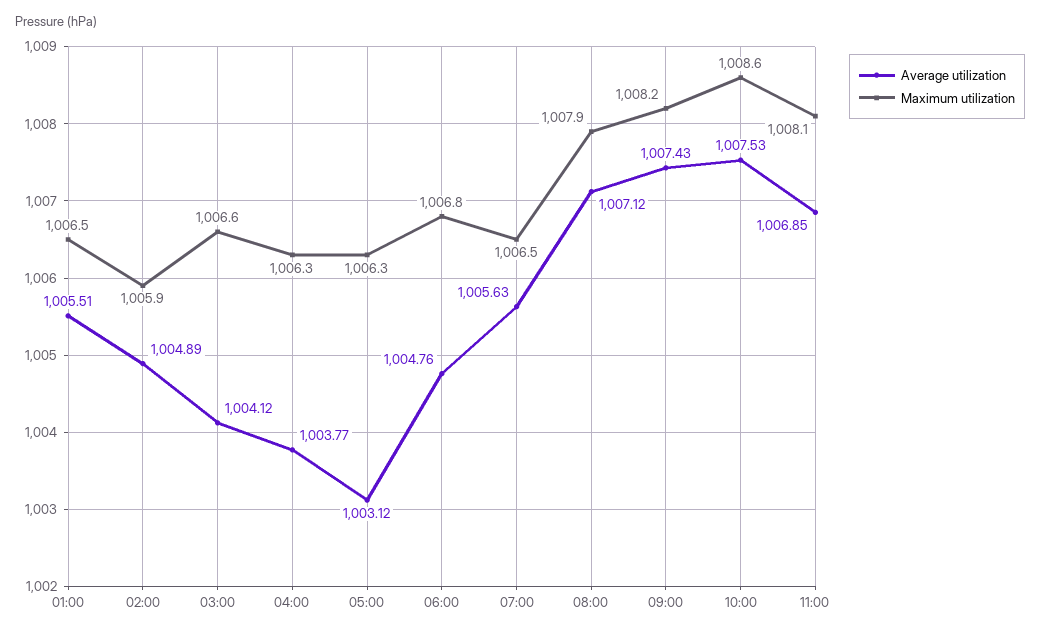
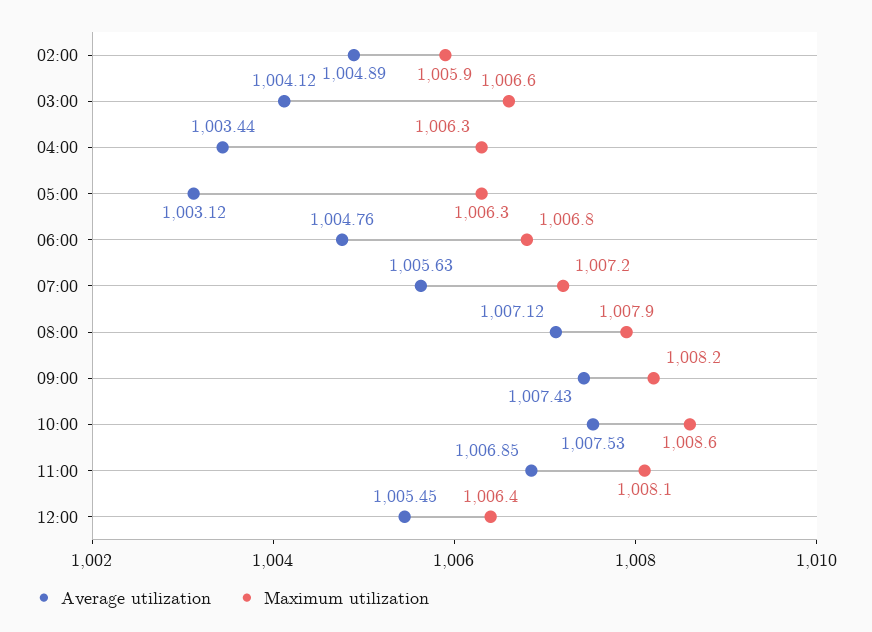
Average utilization, 01:00: 1005.51 -> none
Maximum utilization, 01:00: 1006.5 -> none
Average utilization, 04:00: 1003.77 -> 1003.44
Maximum utilization, 07:00: 1006.5 -> 1007.2
Average utilization, 12:00: none -> 1005.45
Maximum utilization, 12:00: none -> 1006.4

